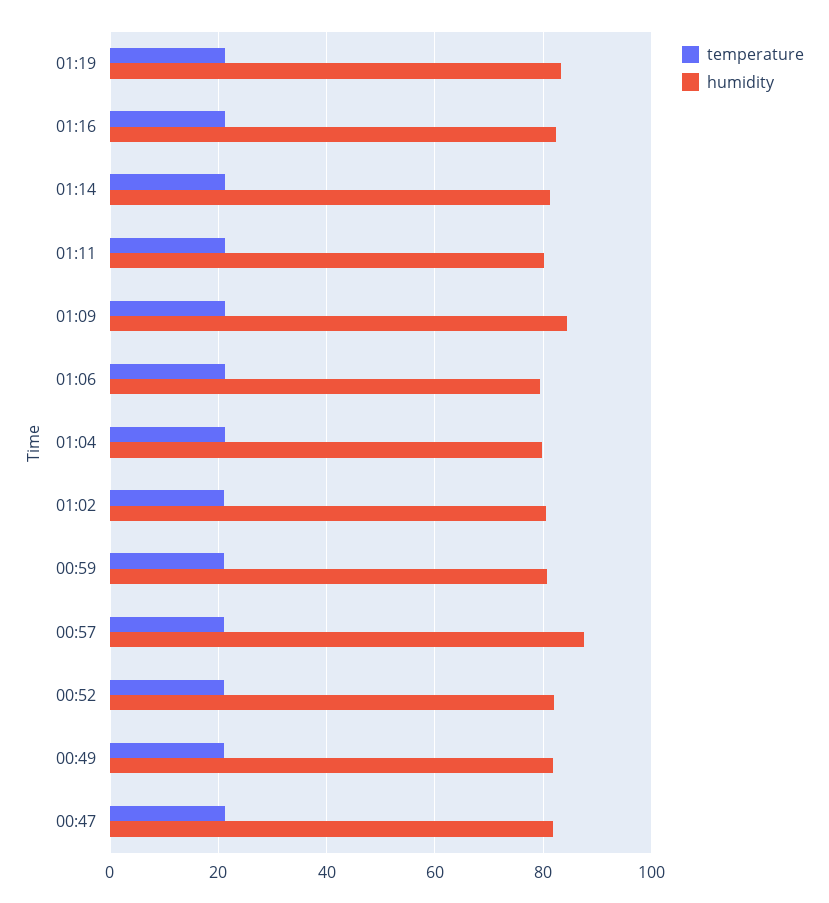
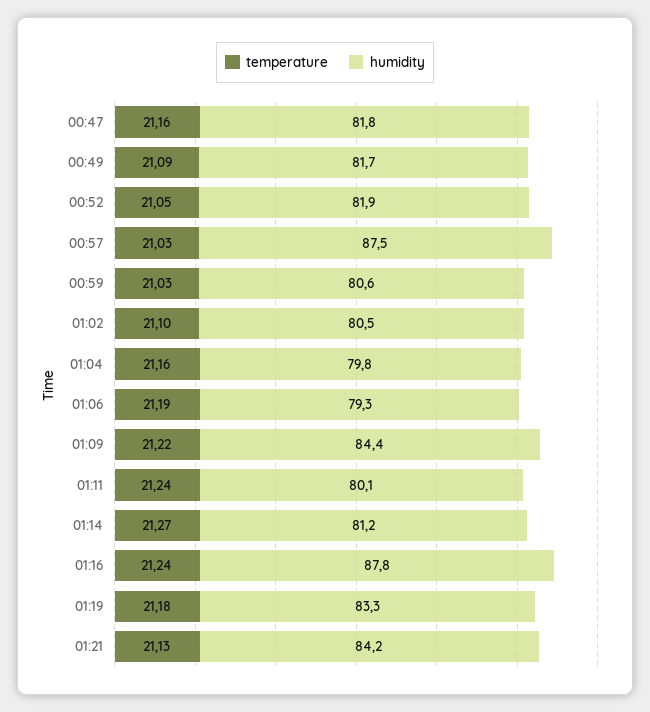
humidity, 01:16: 82 -> 87.8
temperature, 01:21: none -> 21.13
humidity, 01:21: none -> 84.2

